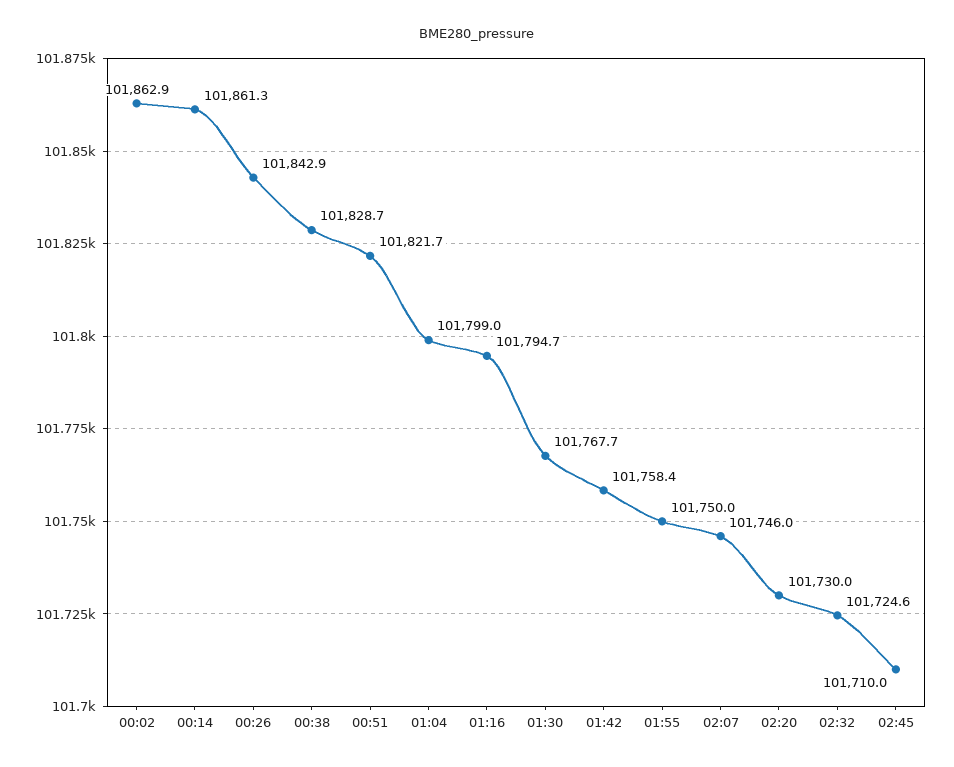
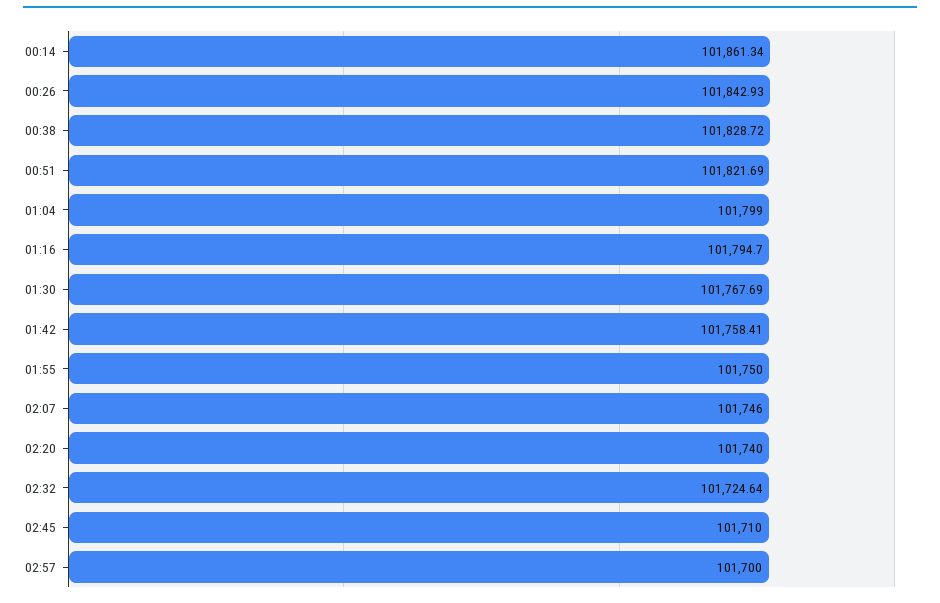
00:02: 101862.9 -> none
02:20: 101730 -> 101740
02:57: none -> 101700

